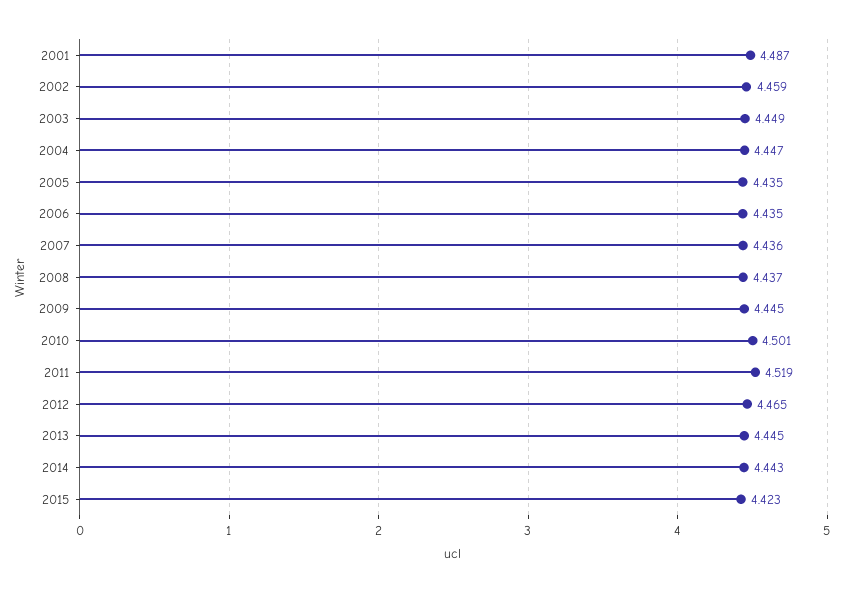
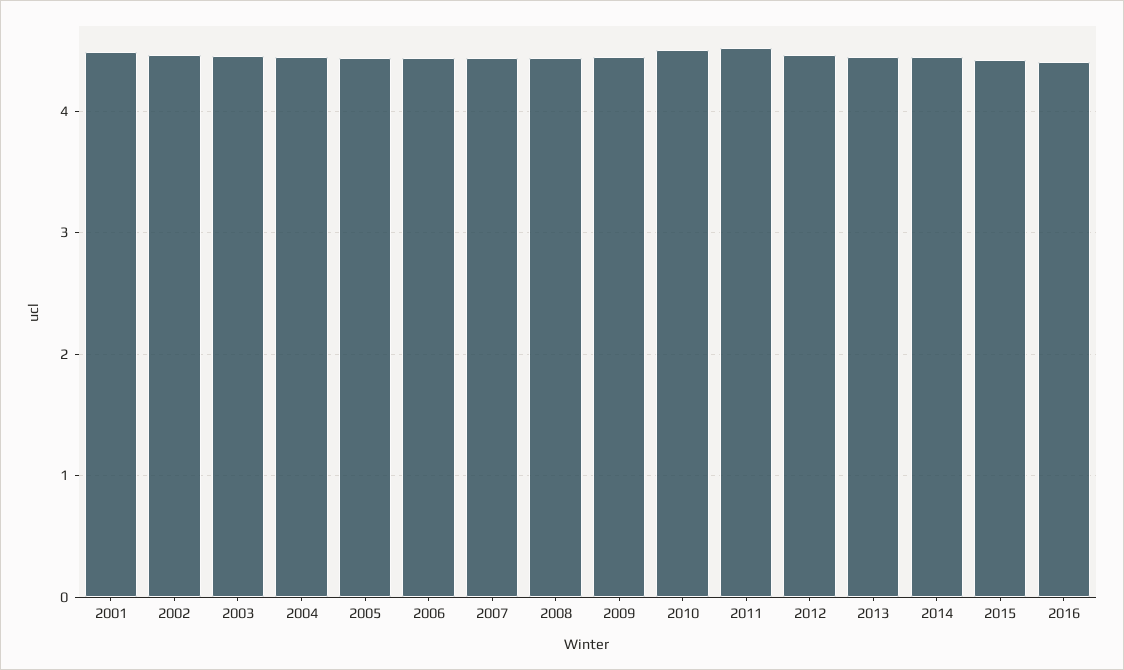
2016: none -> 4.4

